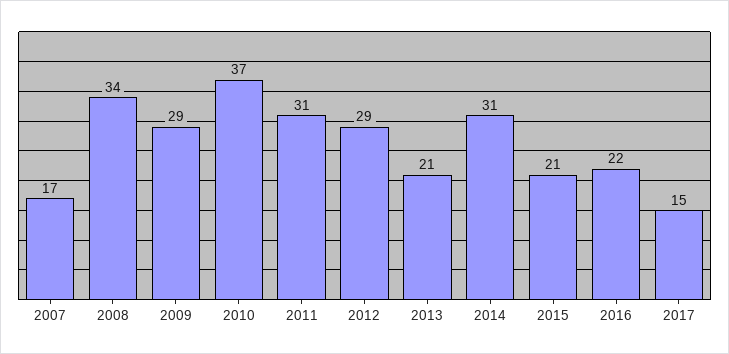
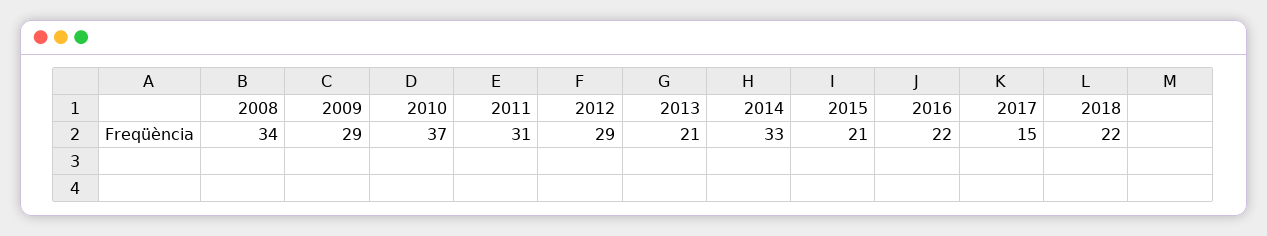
2007: 17 -> none
2014: 31 -> 33
2018: none -> 22

